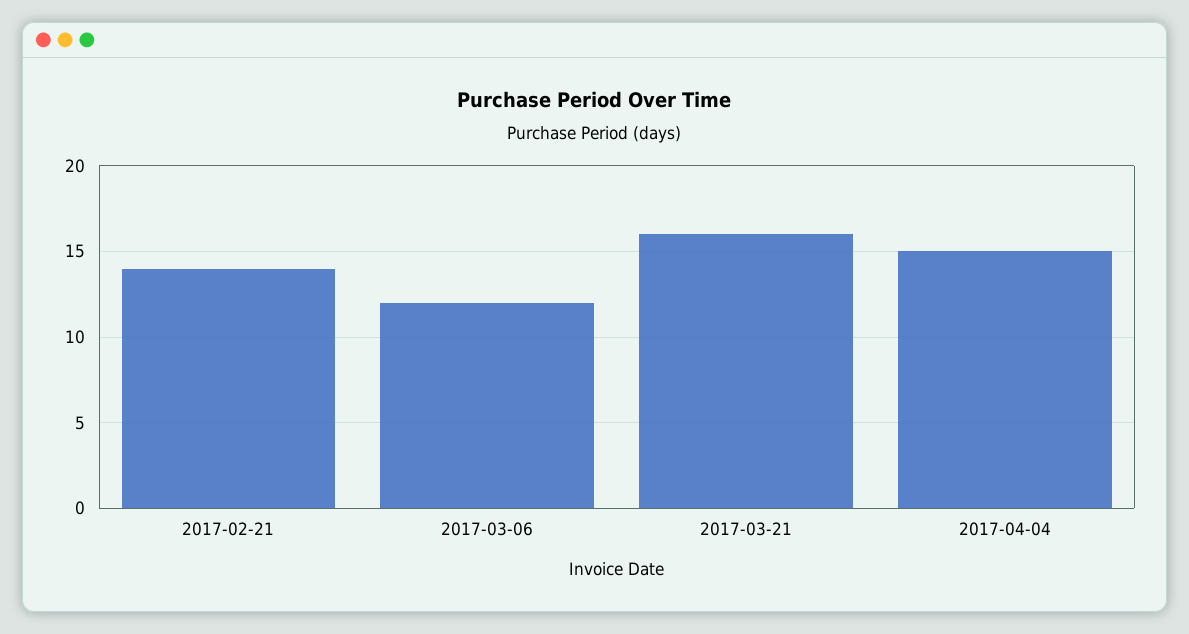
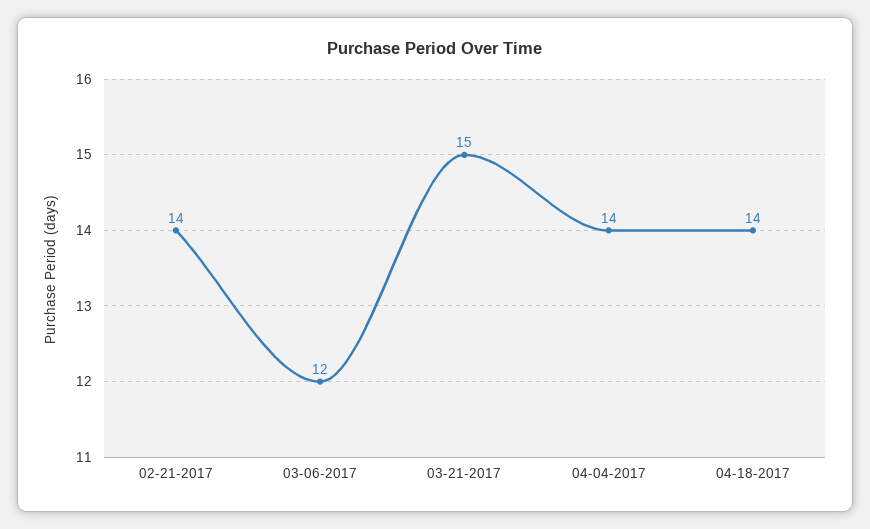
2017-03-21: 16 -> 15
2017-04-04: 15 -> 14
04-18-2017: none -> 14

